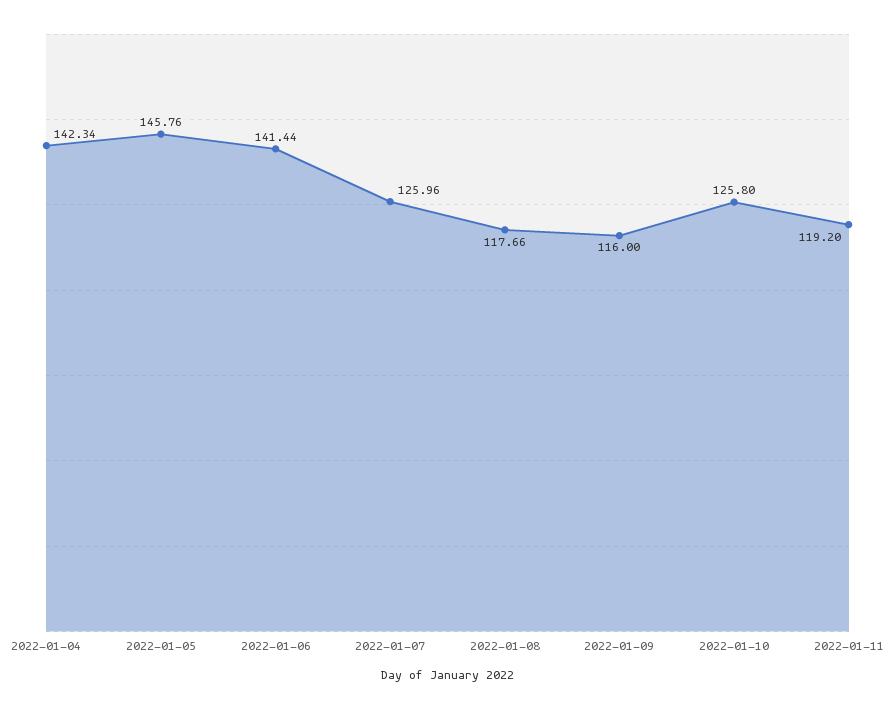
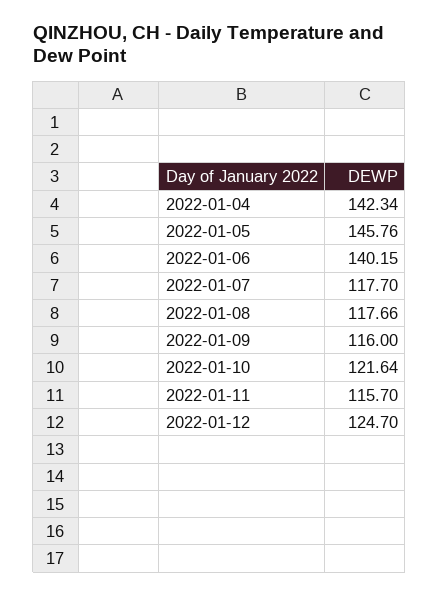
2022-01-06: 141.44 -> 140.15
2022-01-07: 125.96 -> 117.7
2022-01-10: 125.8 -> 121.64
2022-01-11: 119.2 -> 115.7
2022-01-12: none -> 124.7

